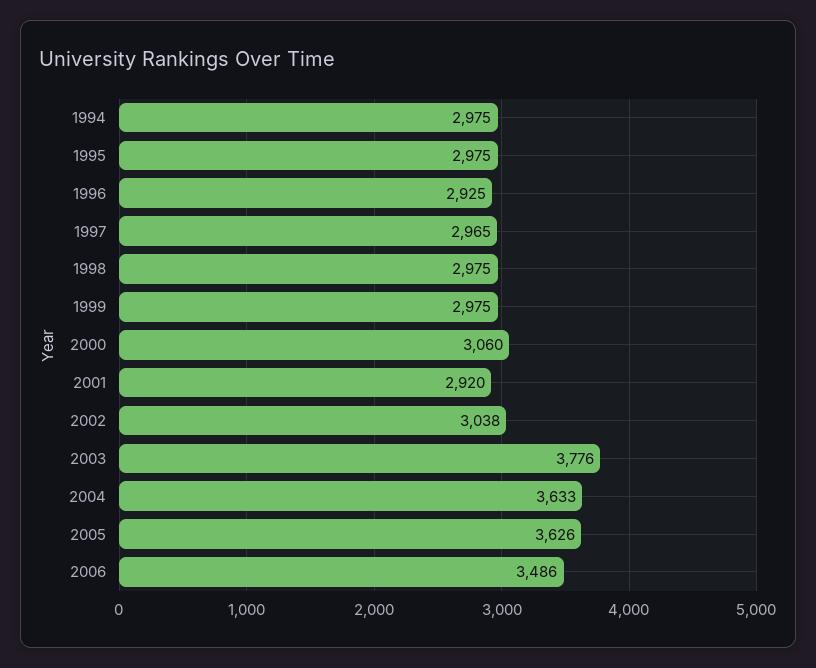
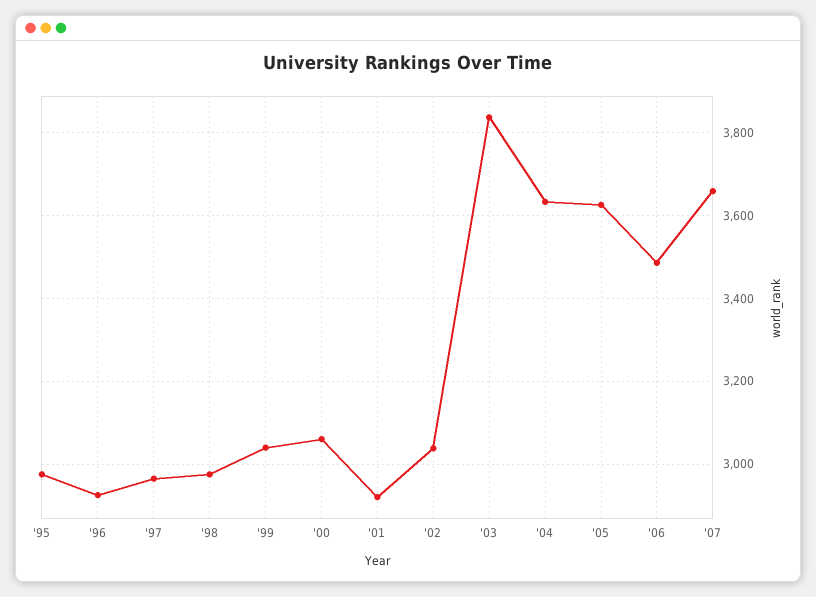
1994: 2975 -> none
1999: 2975 -> 3040
2003: 3776 -> 3840
'07: none -> 3660

